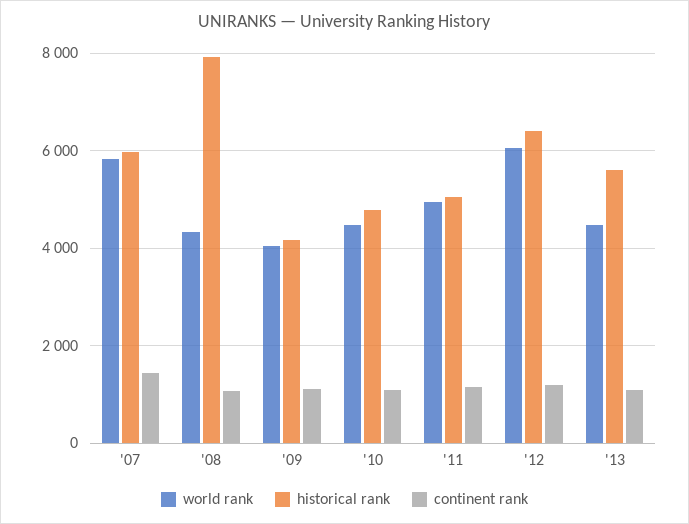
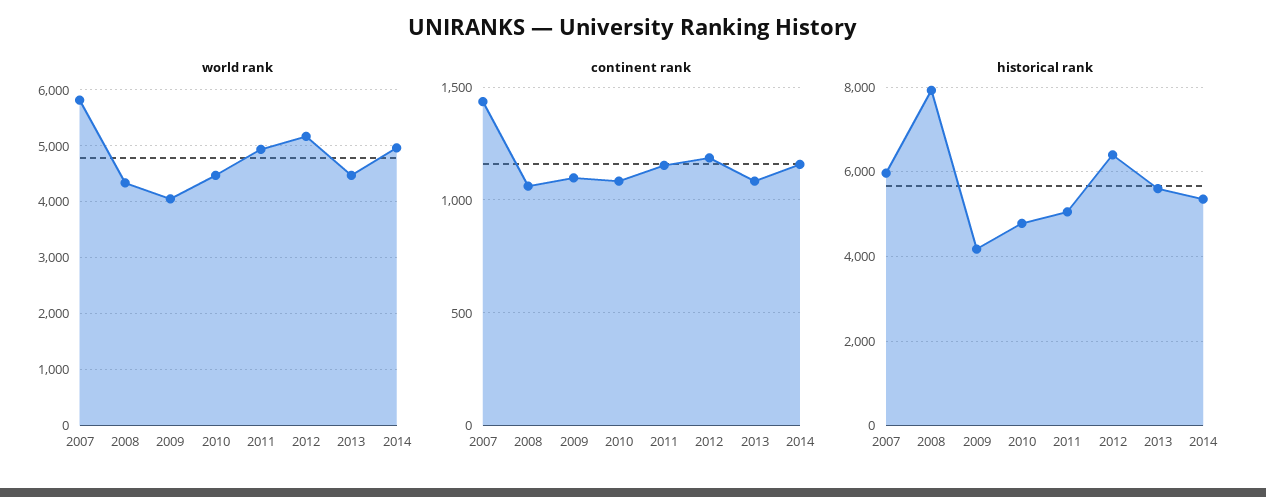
world rank, '12: 6000 -> 5200
world rank, 2014: none -> 5000
continent rank, 2014: none -> 1150
historical rank, 2014: none -> 5400

